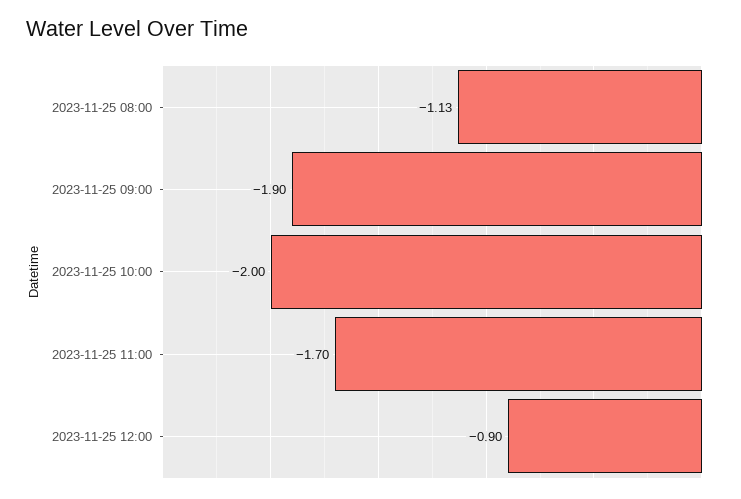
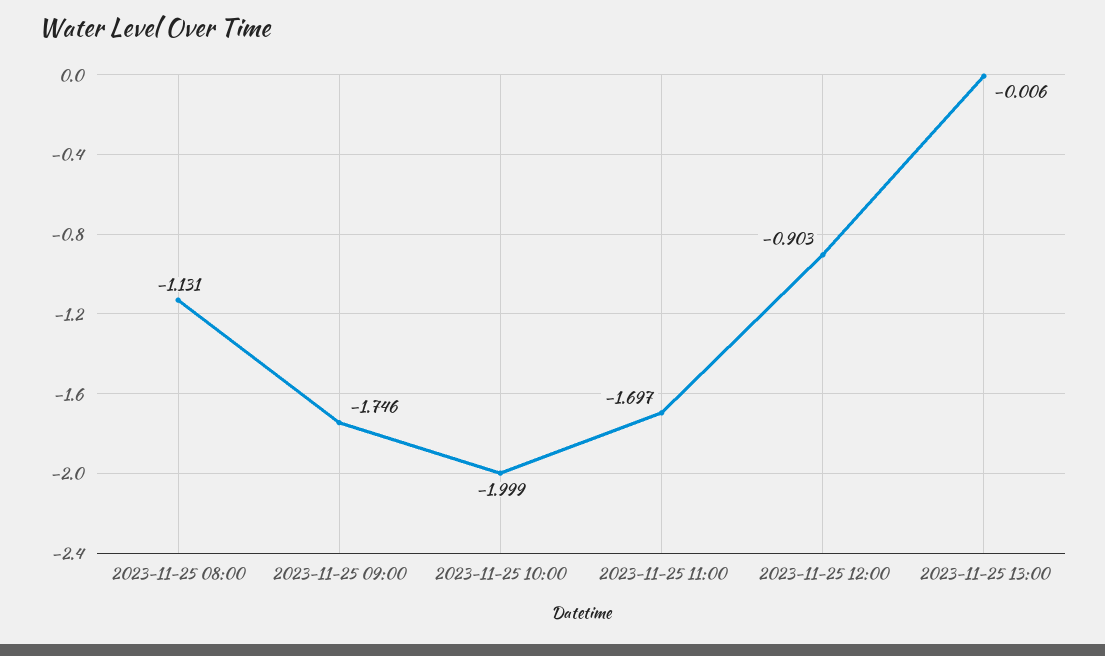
2023-11-25 09:00: -1.9 -> -1.746
2023-11-25 13:00: none -> -0.006

